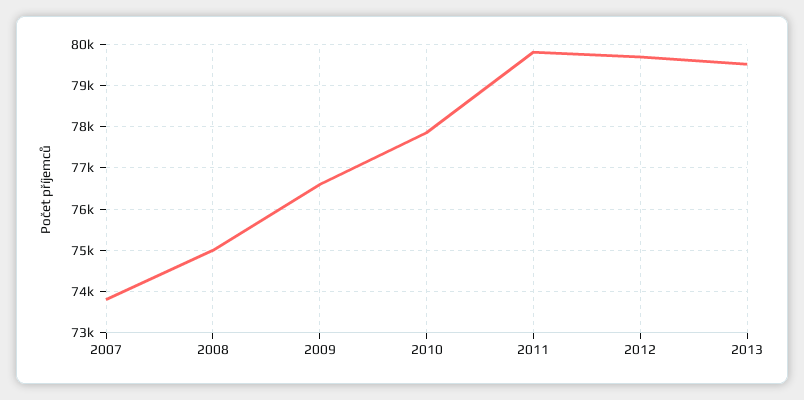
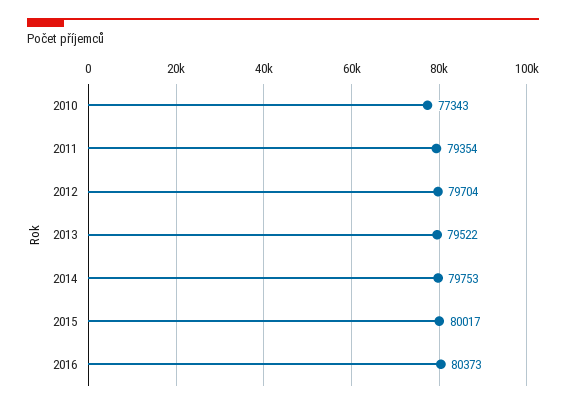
2007: 73800 -> none
2008: 75000 -> none
2009: 76600 -> none
2010: 77800 -> 77343
2011: 79800 -> 79354
2014: none -> 79753
2015: none -> 80017
2016: none -> 80373

